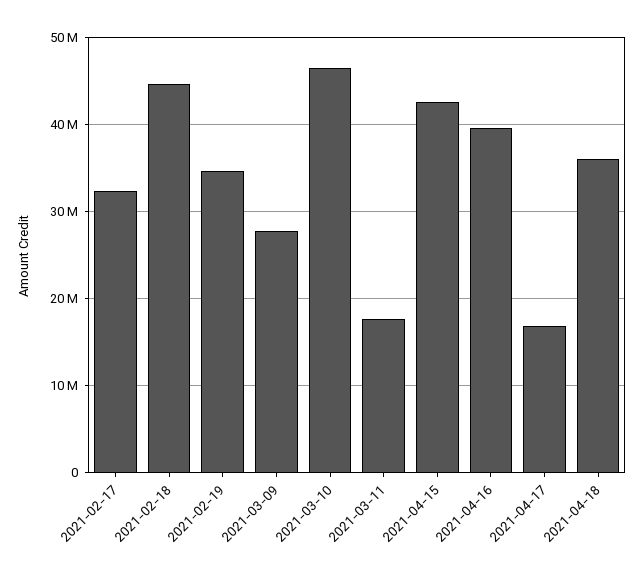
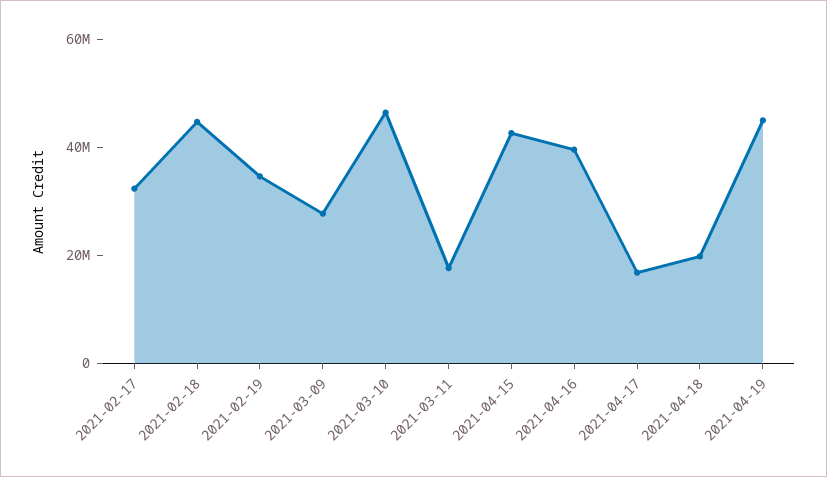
2021-04-18: 36000000 -> 20000000
2021-04-19: none -> 45000000

